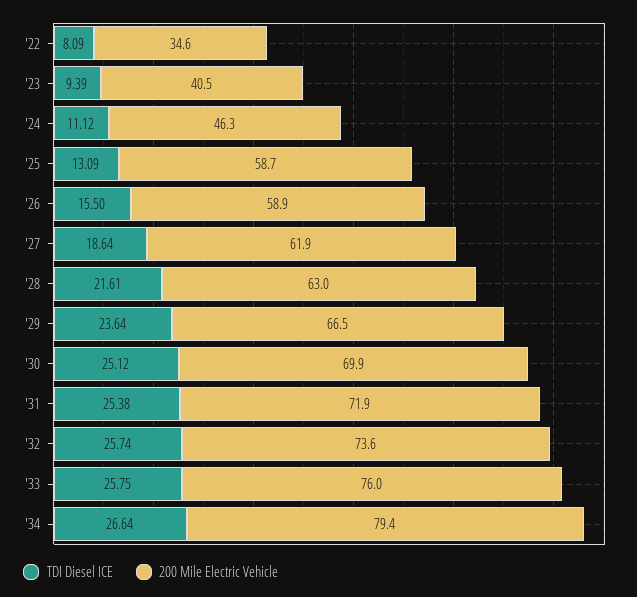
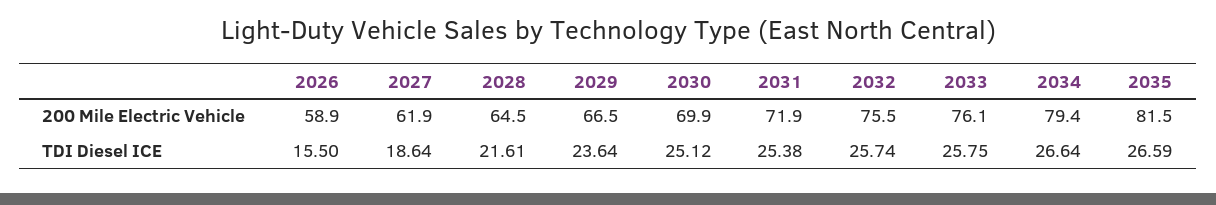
TDI Diesel ICE, '22: 8.09 -> none
200 Mile Electric Vehicle, '22: 34.6 -> none
TDI Diesel ICE, '23: 9.39 -> none
200 Mile Electric Vehicle, '23: 40.5 -> none
TDI Diesel ICE, '24: 11.12 -> none
200 Mile Electric Vehicle, '24: 46.3 -> none
TDI Diesel ICE, '25: 13.09 -> none
200 Mile Electric Vehicle, '25: 58.7 -> none
200 Mile Electric Vehicle, '28: 63 -> 64.5
200 Mile Electric Vehicle, '32: 73.6 -> 75.5
200 Mile Electric Vehicle, '33: 76 -> 76.1
200 Mile Electric Vehicle, 2035: none -> 81.5
TDI Diesel ICE, 2035: none -> 26.59

